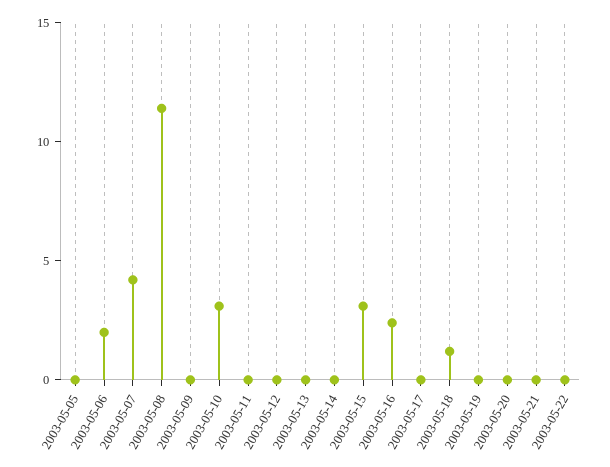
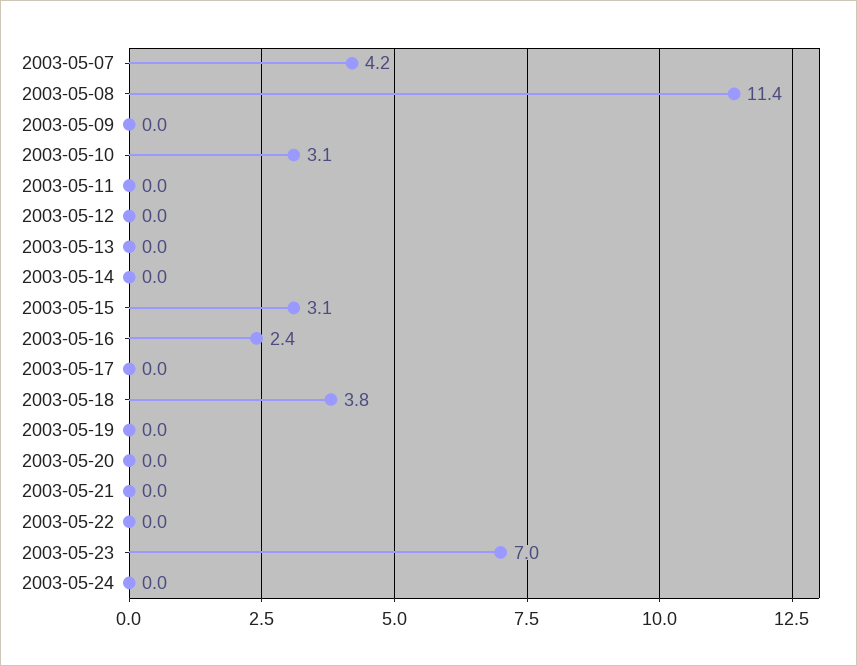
2003-05-05: 0 -> none
2003-05-06: 2 -> none
2003-05-18: 1 -> 3.8
2003-05-23: none -> 7
2003-05-24: none -> 0

